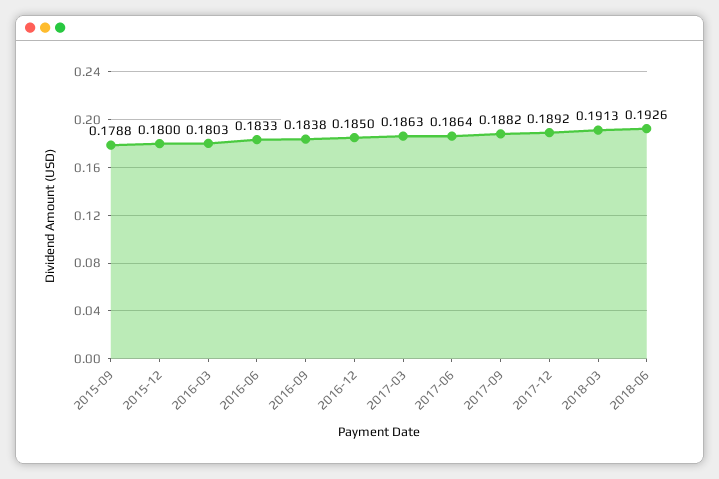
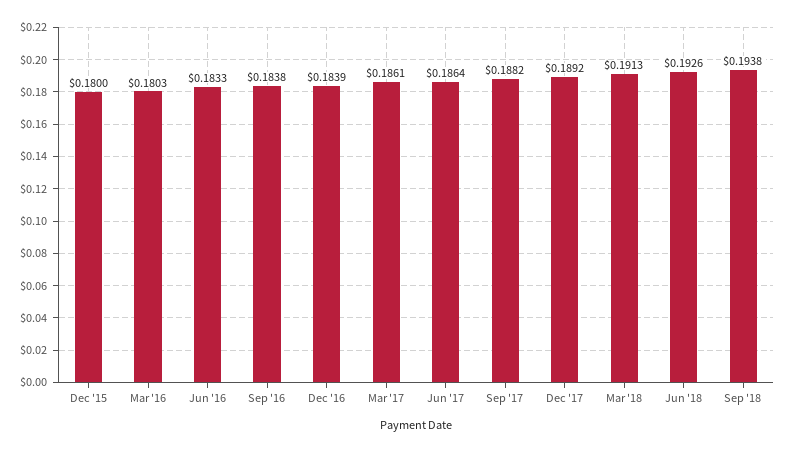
2015-09: 0.1788 -> none
2016-12: 0.185 -> 0.1839
2017-03: 0.1863 -> 0.1861
Sep '18: none -> 0.1938

